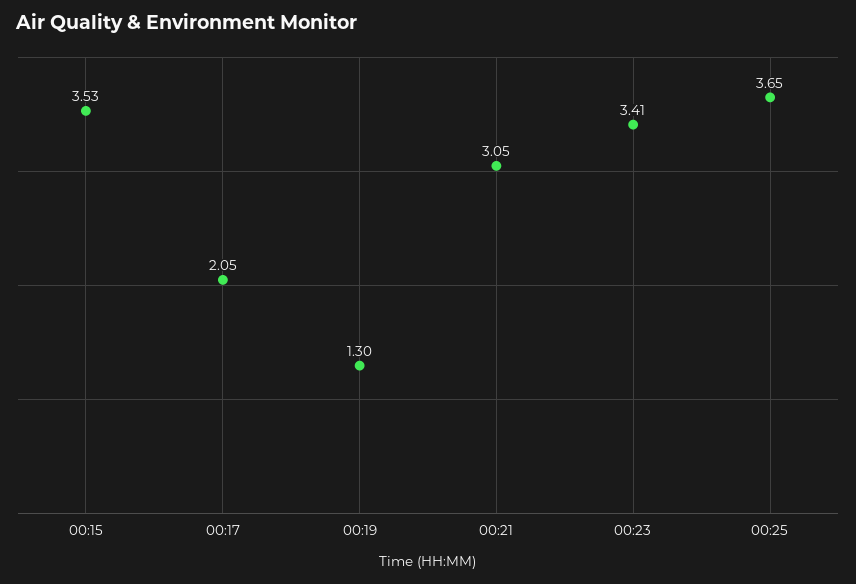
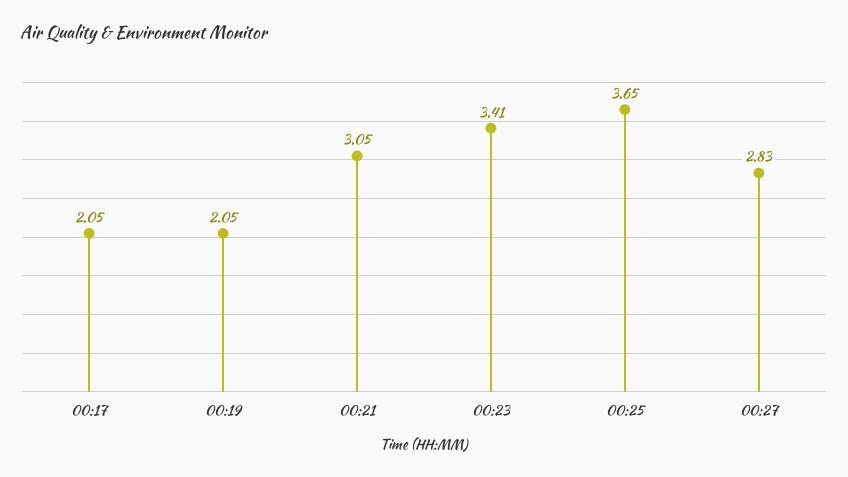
00:15: 3.53 -> none
00:19: 1.3 -> 2.05
00:27: none -> 2.83

